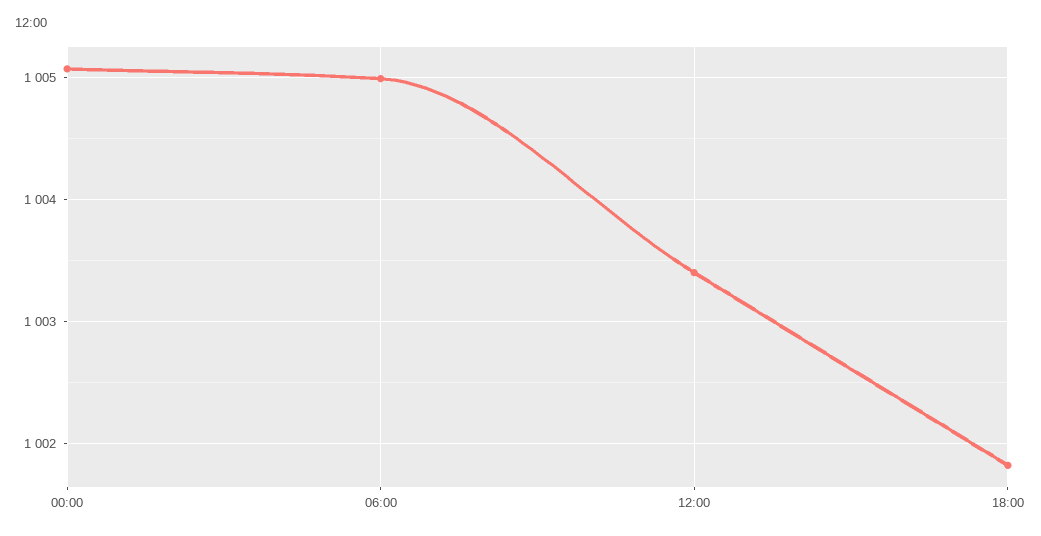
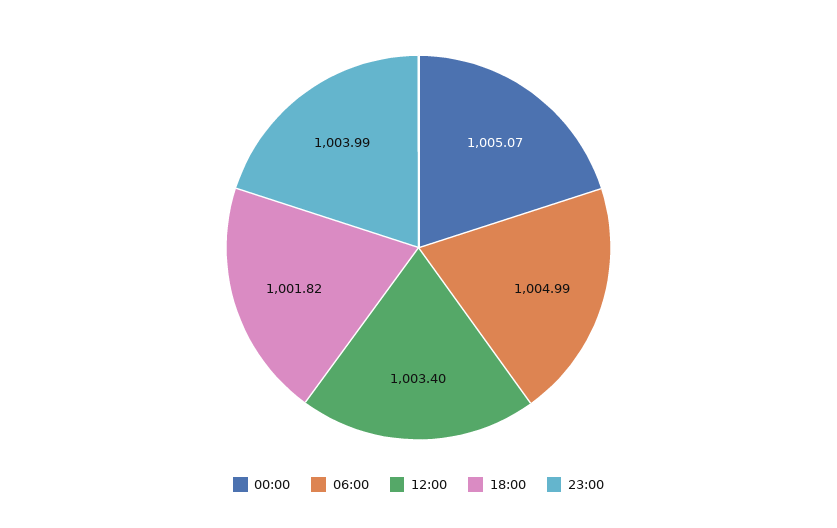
23:00: none -> 1003.99

